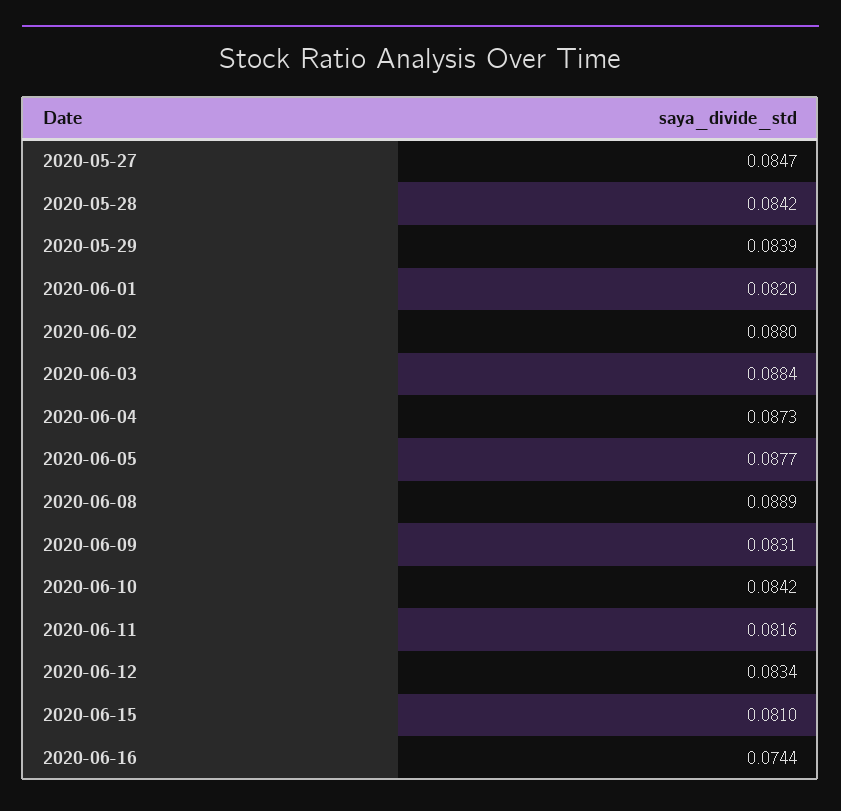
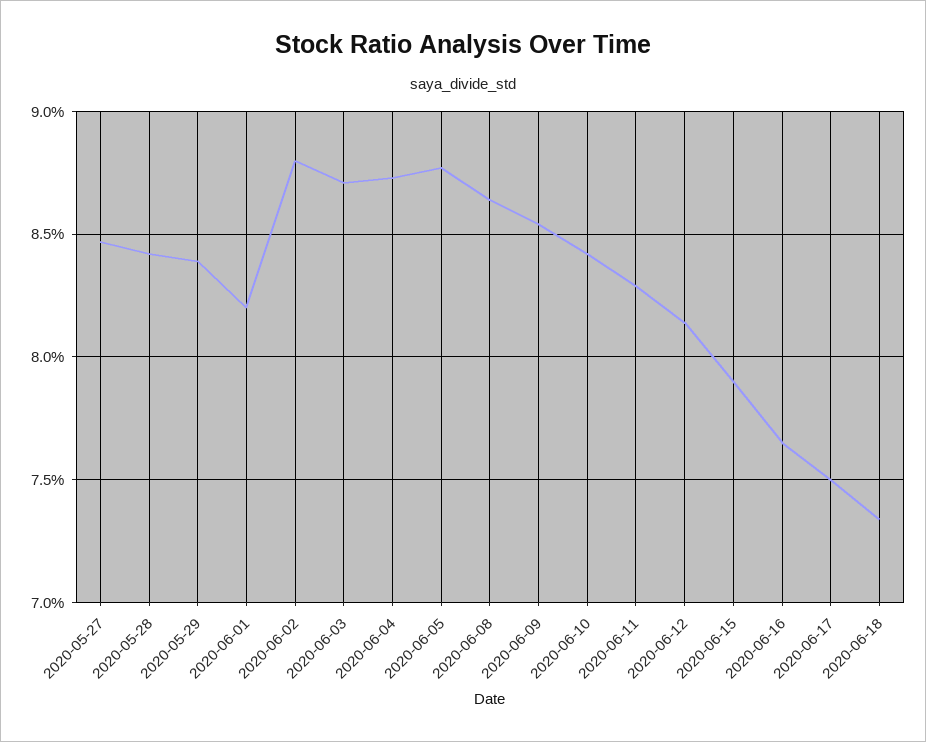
2020-06-03: 0.0884 -> 0.087
2020-06-08: 0.0889 -> 0.0865
2020-06-09: 0.0831 -> 0.0855
2020-06-11: 0.0816 -> 0.083
2020-06-12: 0.0834 -> 0.0815
2020-06-15: 0.081 -> 0.079
2020-06-16: 0.0744 -> 0.0765
2020-06-17: none -> 0.075
2020-06-18: none -> 0.0735

